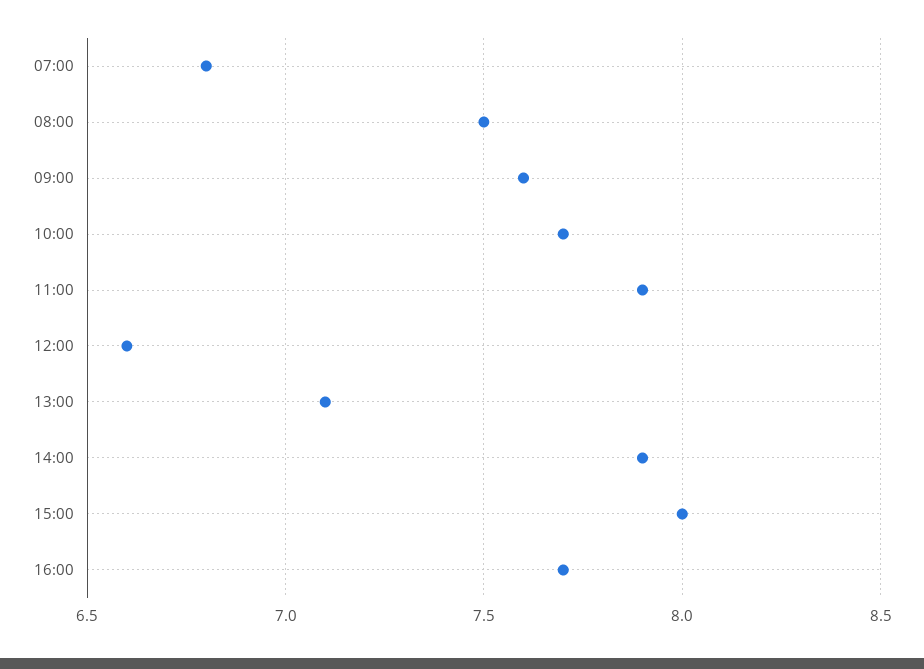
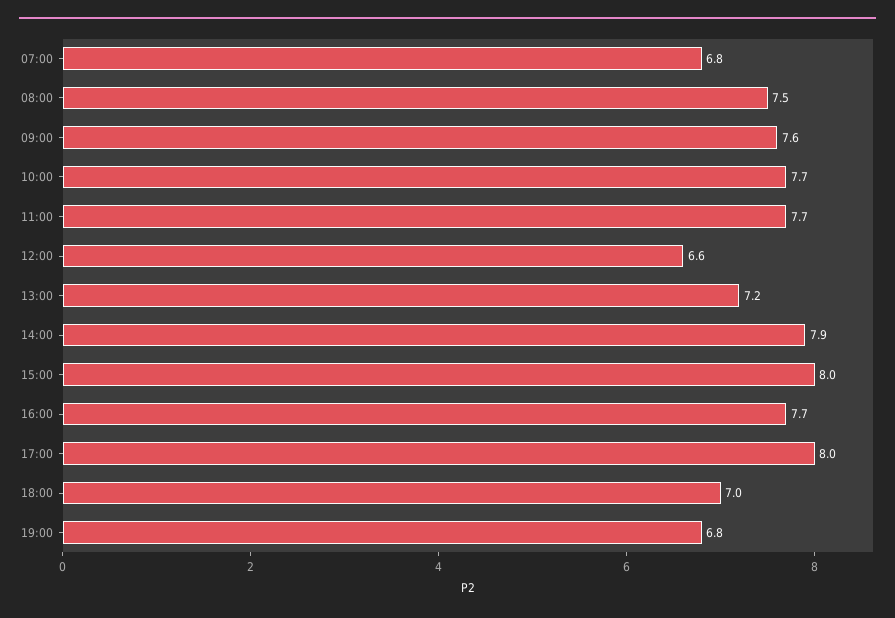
11:00: 7.9 -> 7.7
13:00: 7.1 -> 7.2
17:00: none -> 8
18:00: none -> 7
19:00: none -> 6.8

